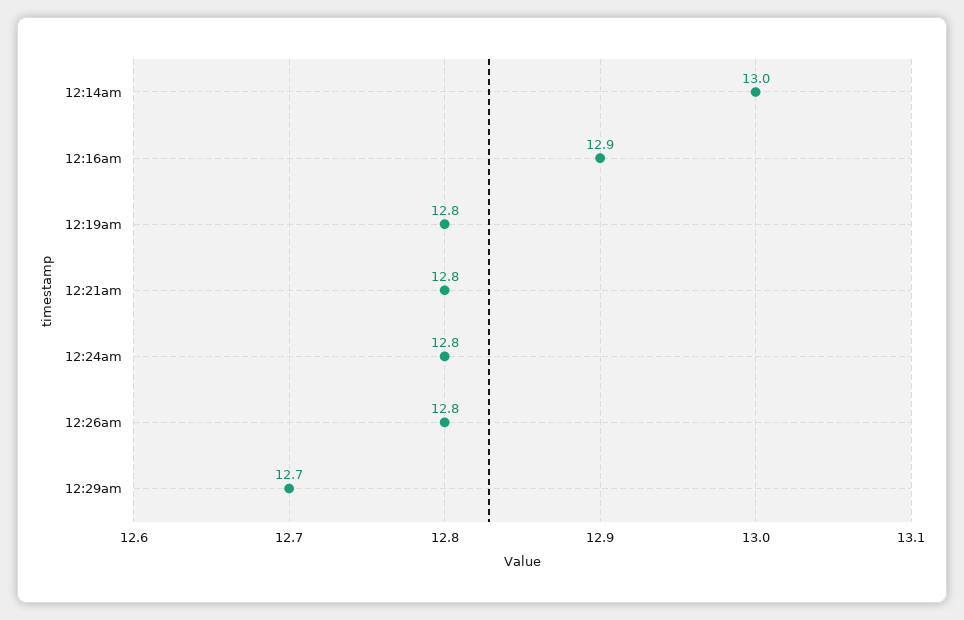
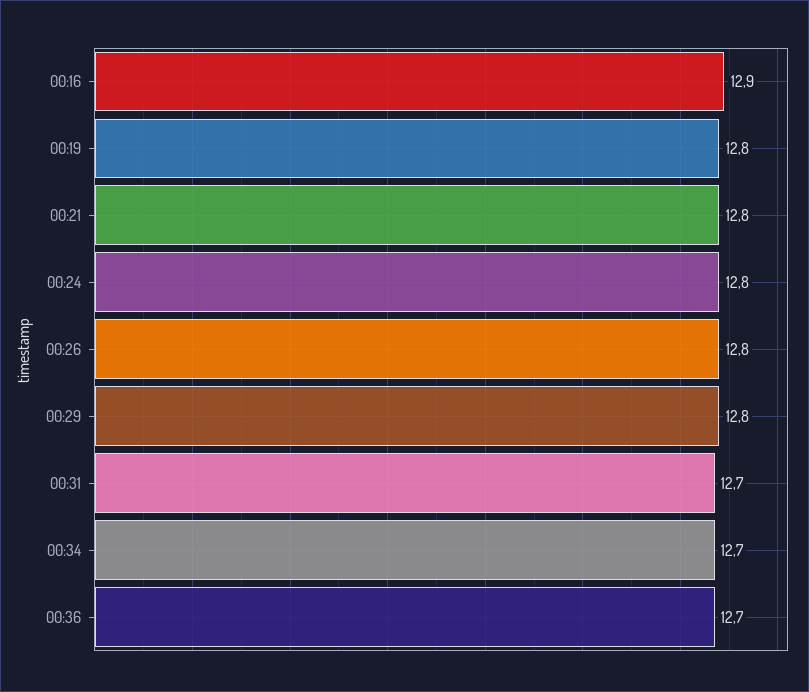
12:14am: 13 -> none
12:29am: 12.7 -> 12.8
00:31: none -> 12.7
00:34: none -> 12.7
00:36: none -> 12.7

